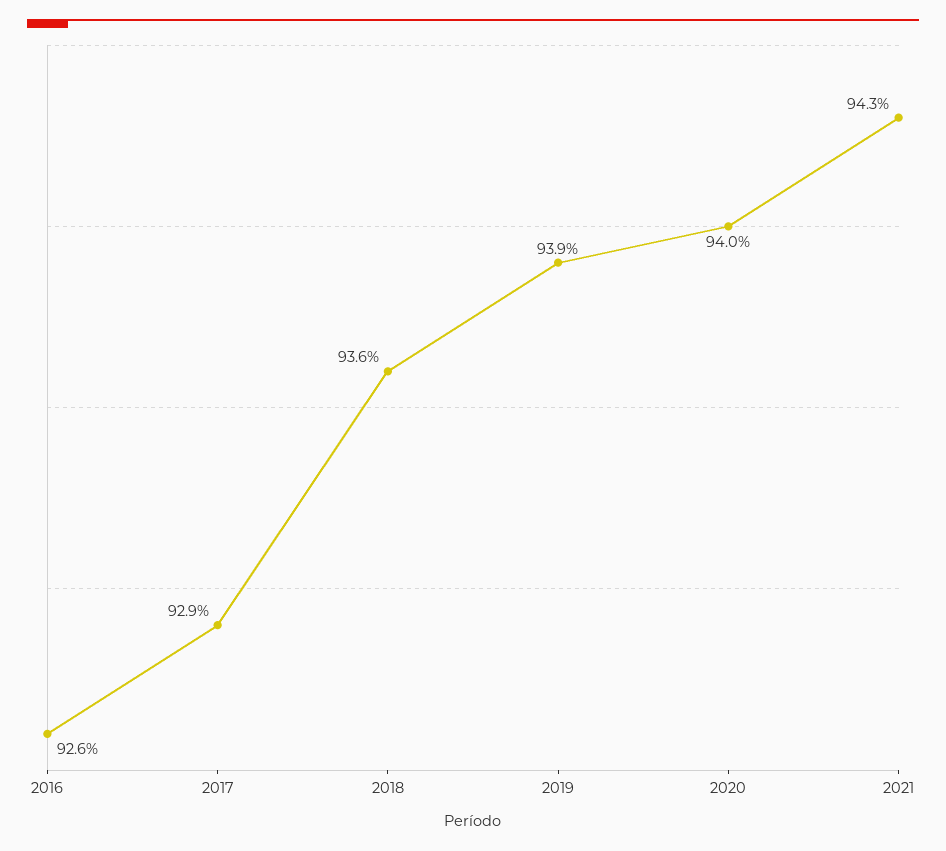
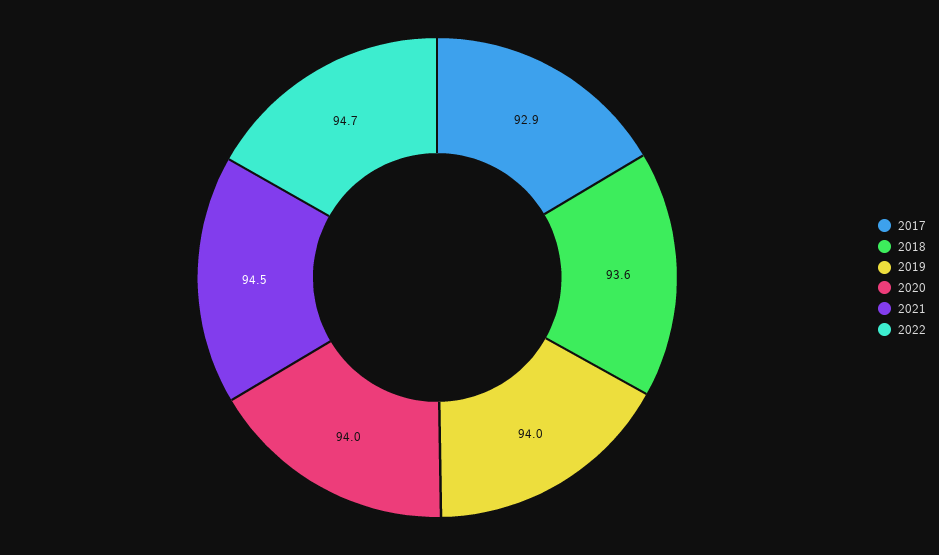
2016: 92.6 -> none
2019: 93.9 -> 94
2021: 94.3 -> 94.5
2022: none -> 94.7

